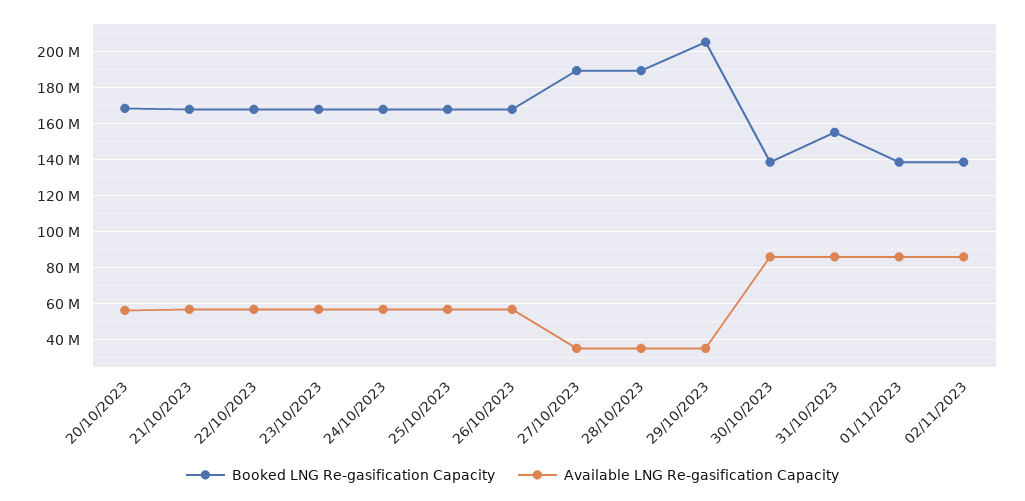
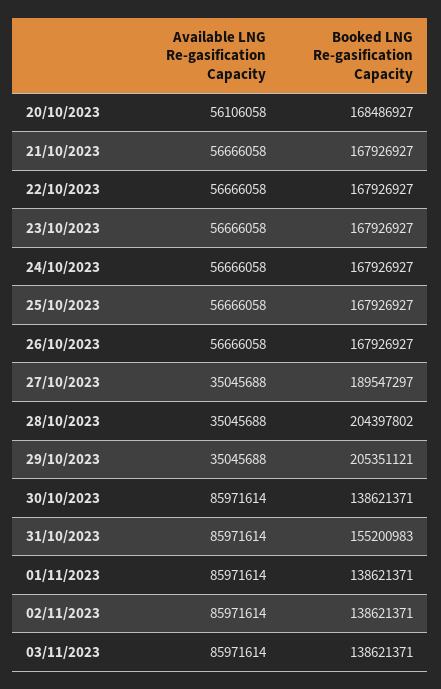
Booked LNG Re-gasification Capacity, 28/10/2023: 190000000 -> 204397802
Available LNG Re-gasification Capacity, 03/11/2023: none -> 85971614
Booked LNG Re-gasification Capacity, 03/11/2023: none -> 138621371

